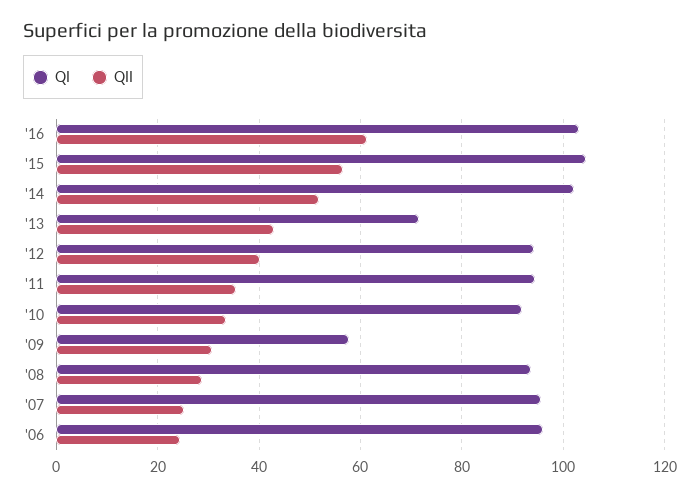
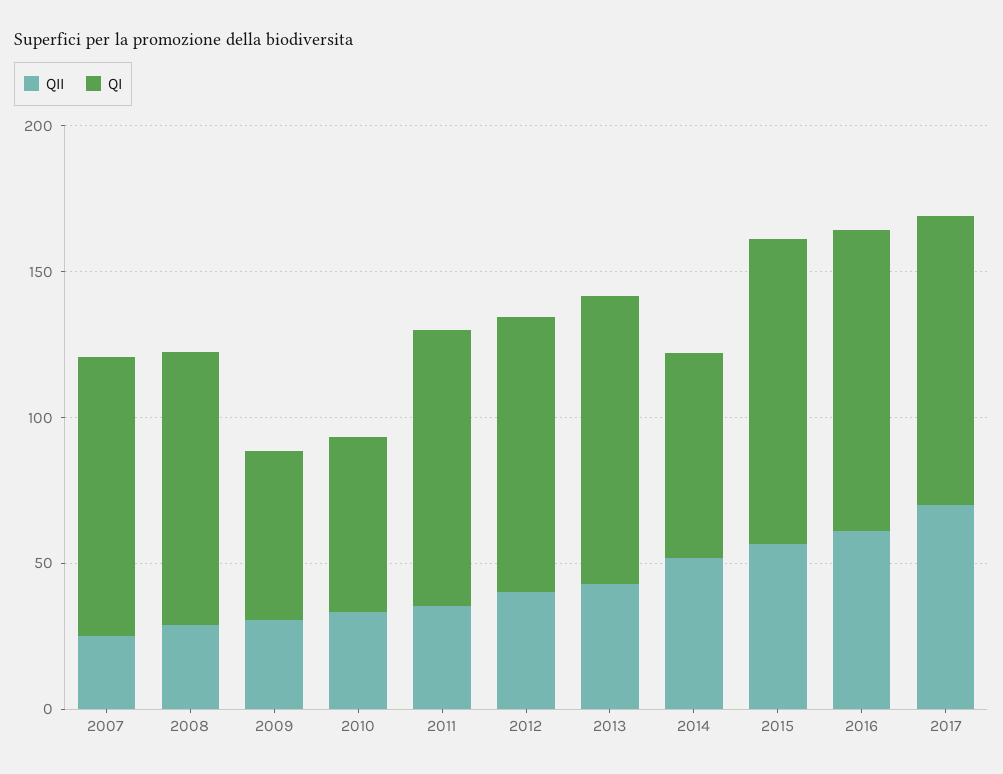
QI, '14: 102 -> 70
QI, '13: 72 -> 100
QI, '10: 92 -> 60
QI, '06: 96 -> none
QII, '06: 24 -> none
QII, 2017: none -> 70
QI, 2017: none -> 100

